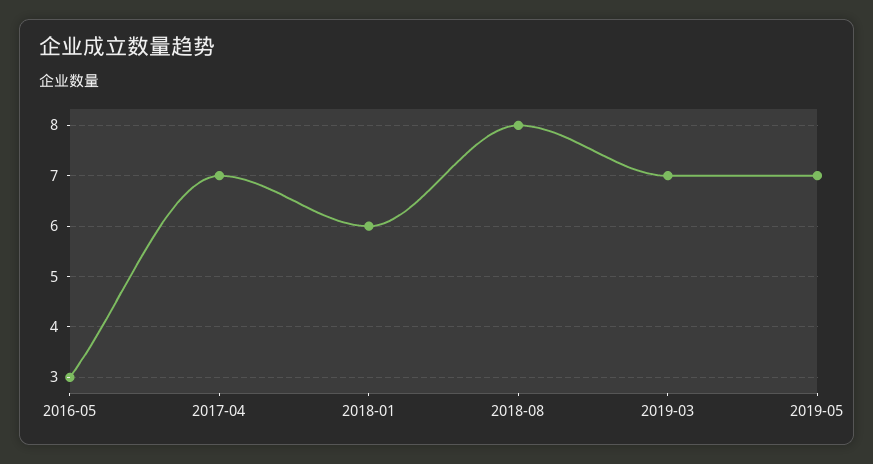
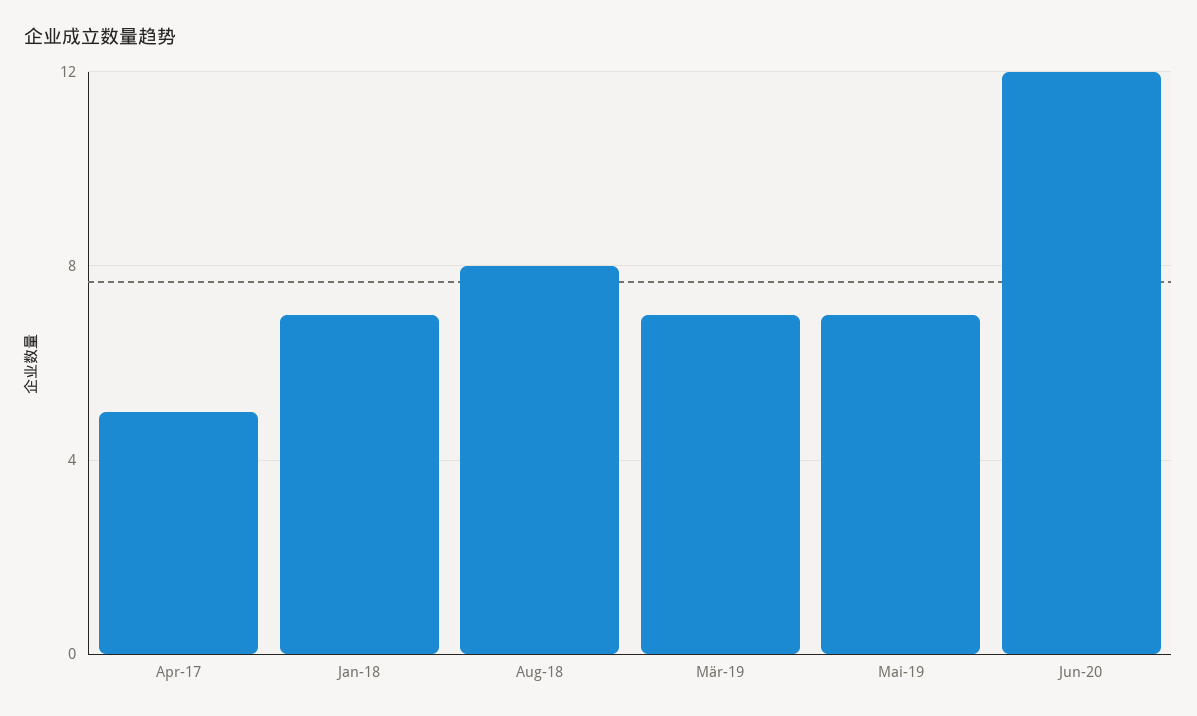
2016-05: 3 -> none
2017-04: 7 -> 5
2018-01: 6 -> 7
Jun-20: none -> 12

